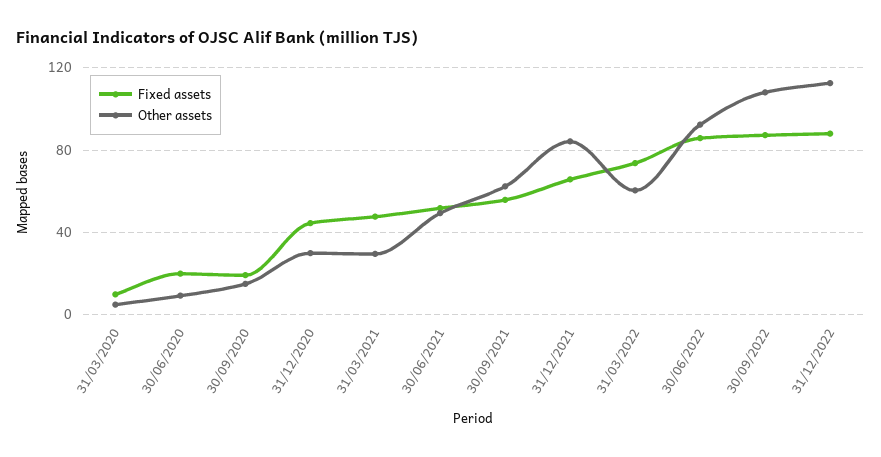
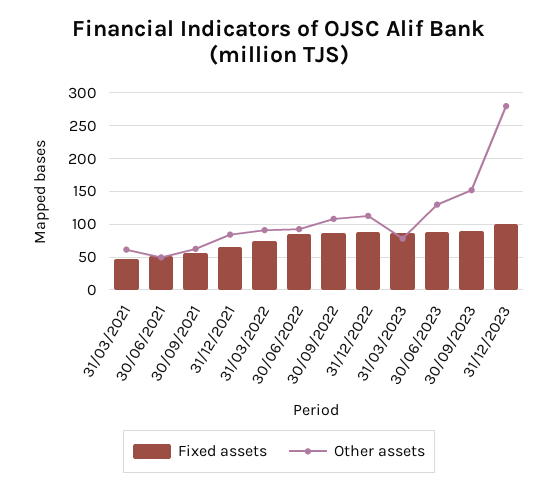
Fixed assets, 31/03/2020: 10 -> none
Other assets, 31/03/2020: 5 -> none
Fixed assets, 30/06/2020: 20 -> none
Other assets, 30/06/2020: 10 -> none
Fixed assets, 30/09/2020: 20 -> none
Other assets, 30/09/2020: 15 -> none
Fixed assets, 31/12/2020: 45 -> none
Other assets, 31/12/2020: 30 -> none
Other assets, 31/03/2021: 30 -> 60
Other assets, 31/03/2022: 60 -> 90
Fixed assets, 31/03/2023: none -> 90
Other assets, 31/03/2023: none -> 80
Fixed assets, 30/06/2023: none -> 90
Other assets, 30/06/2023: none -> 130
Fixed assets, 30/09/2023: none -> 90
Other assets, 30/09/2023: none -> 150
Fixed assets, 31/12/2023: none -> 100
Other assets, 31/12/2023: none -> 280

